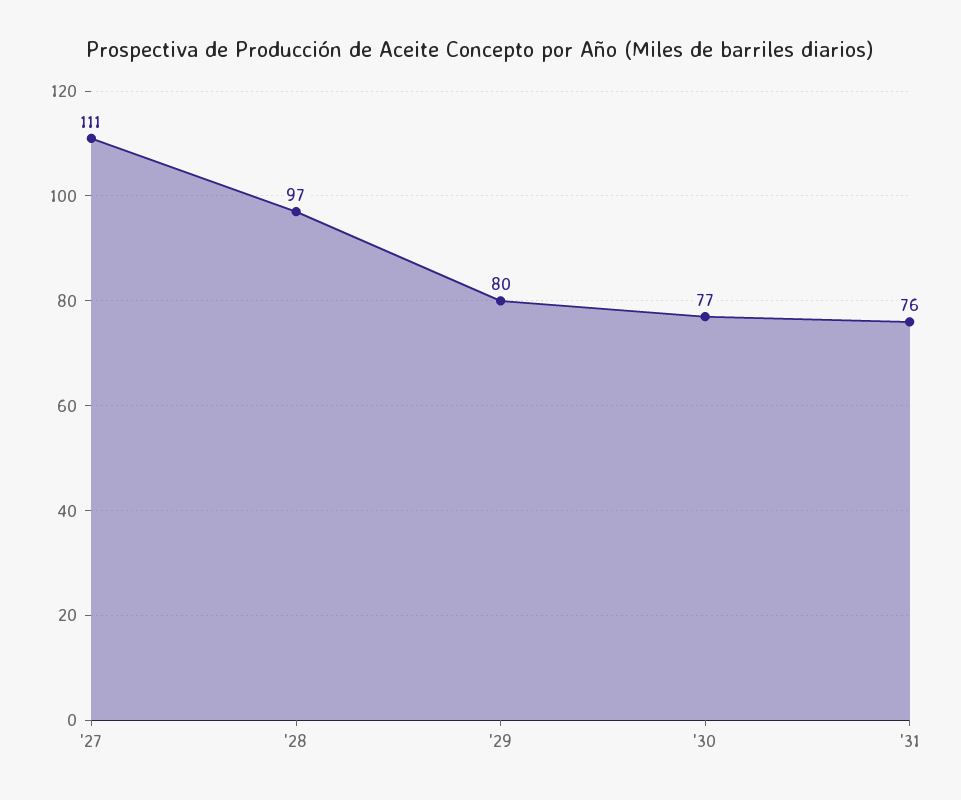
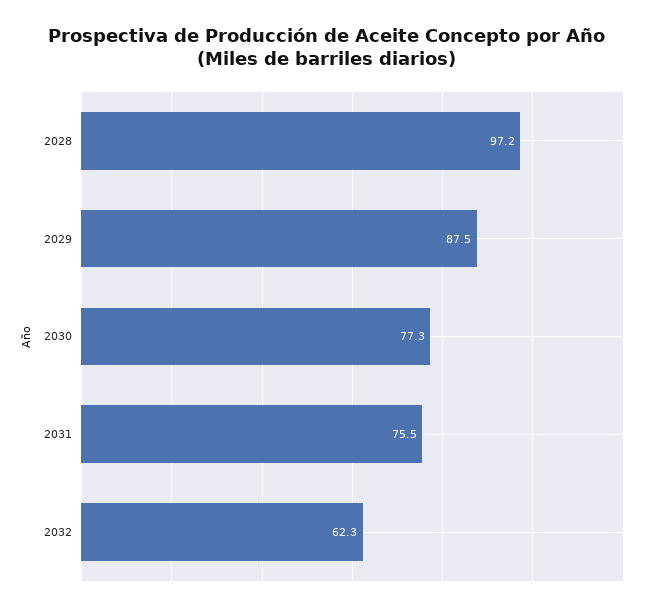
'27: 111 -> none
'29: 80 -> 87.5
2032: none -> 62.3

